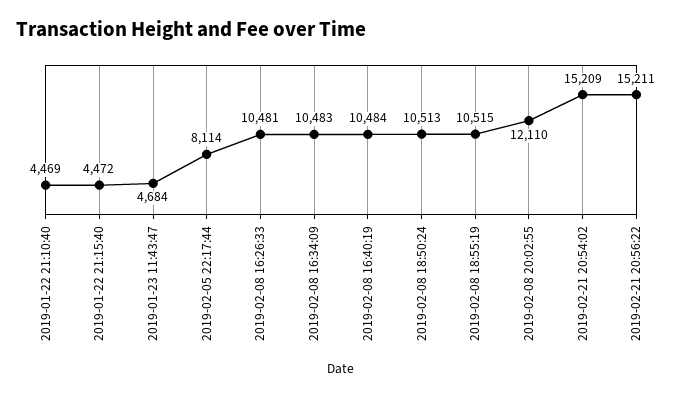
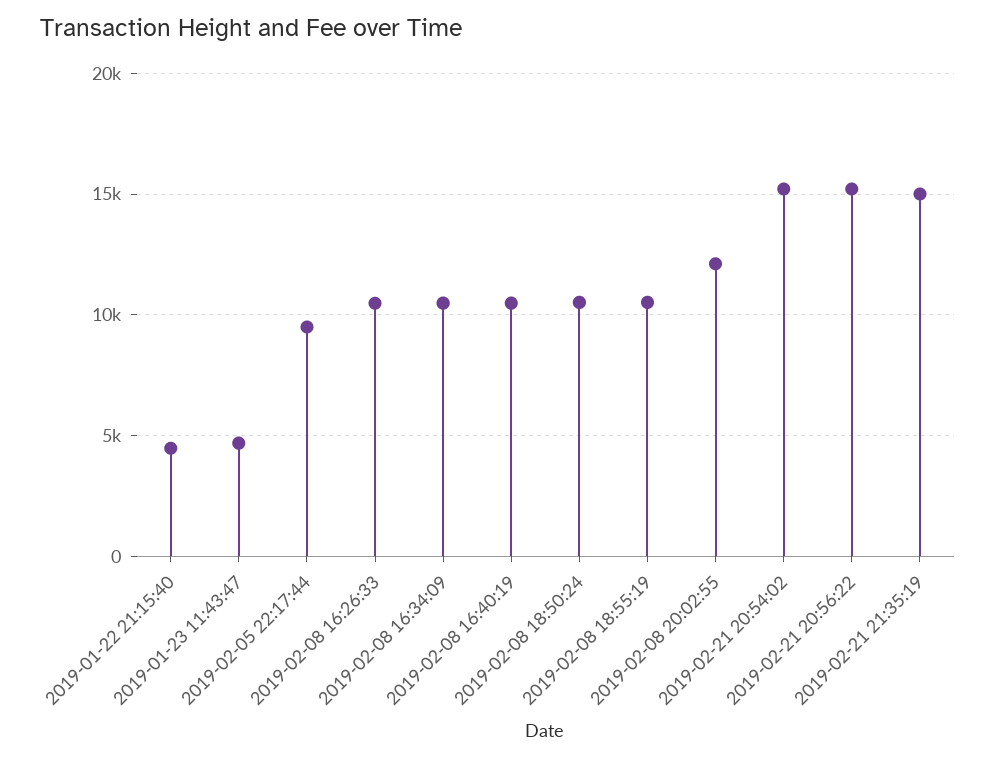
2019-01-22 21:10:40: 4469 -> none
2019-02-05 22:17:44: 8114 -> 9500
2019-02-21 21:35:19: none -> 15000

